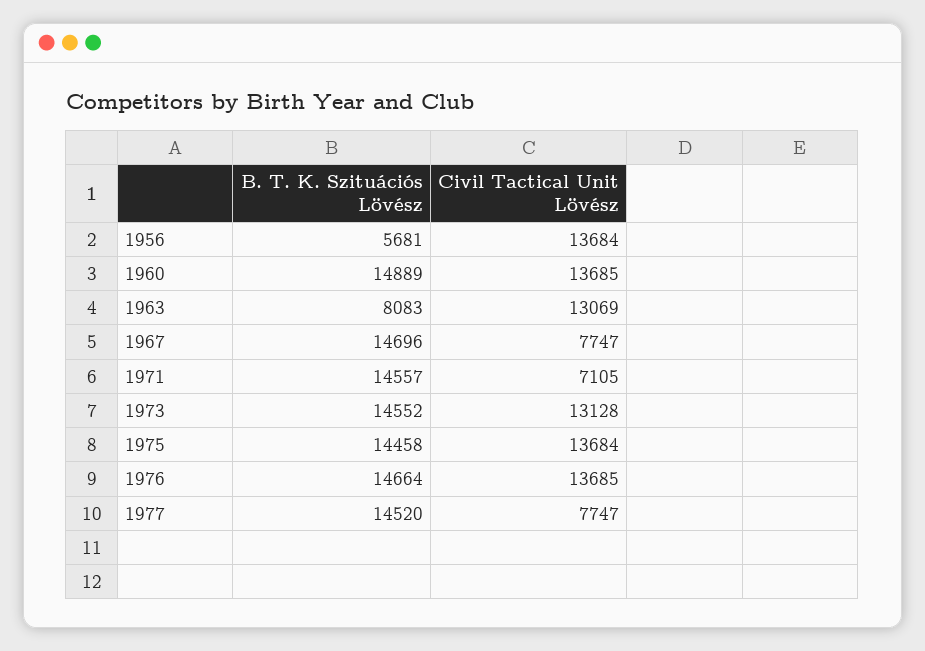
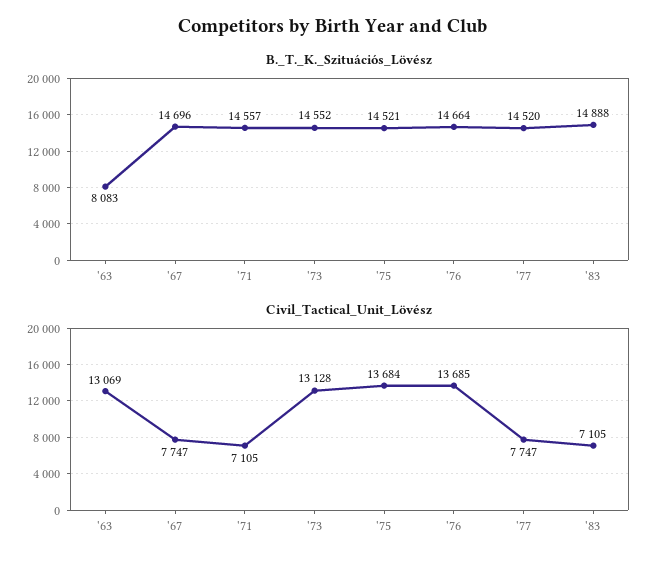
B. T. K. Szituációs Lövész, 1956: 5681 -> none
Civil Tactical Unit Lövész, 1956: 13684 -> none
B. T. K. Szituációs Lövész, 1960: 14889 -> none
Civil Tactical Unit Lövész, 1960: 13685 -> none
B. T. K. Szituációs Lövész, 1975: 14458 -> 14521
B. T. K. Szituációs Lövész, '83: none -> 14888
Civil Tactical Unit Lövész, '83: none -> 7105

